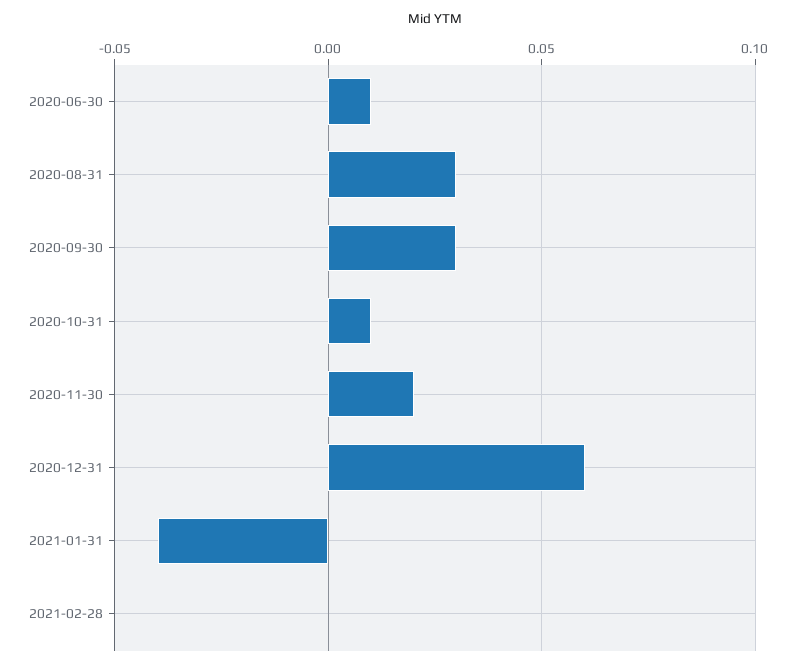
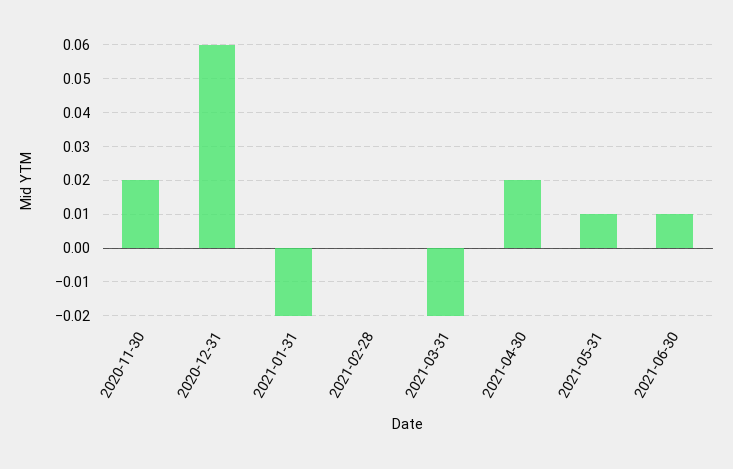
2020-06-30: 0.01 -> none
2020-08-31: 0.03 -> none
2020-09-30: 0.03 -> none
2020-10-31: 0.01 -> none
2021-01-31: -0.04 -> -0.02
2021-03-31: none -> -0.02
2021-04-30: none -> 0.02
2021-05-31: none -> 0.01
2021-06-30: none -> 0.01

